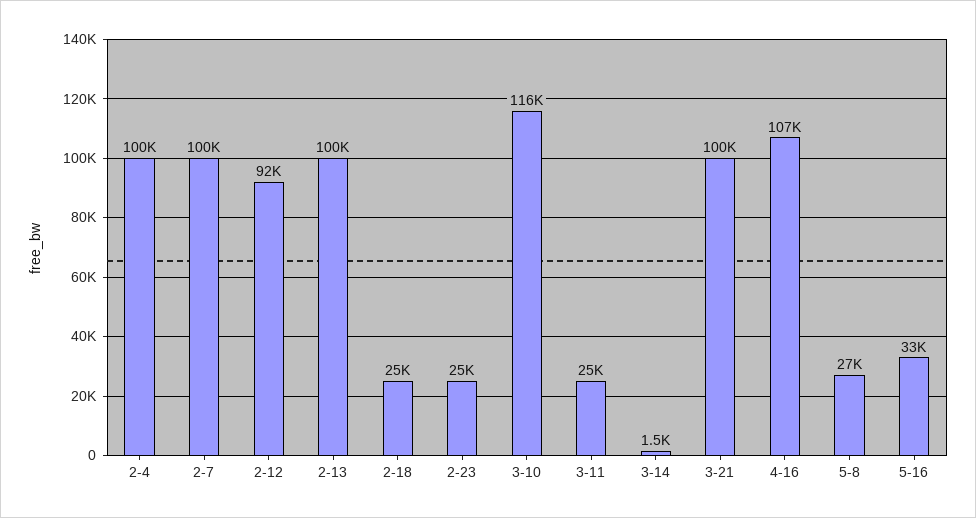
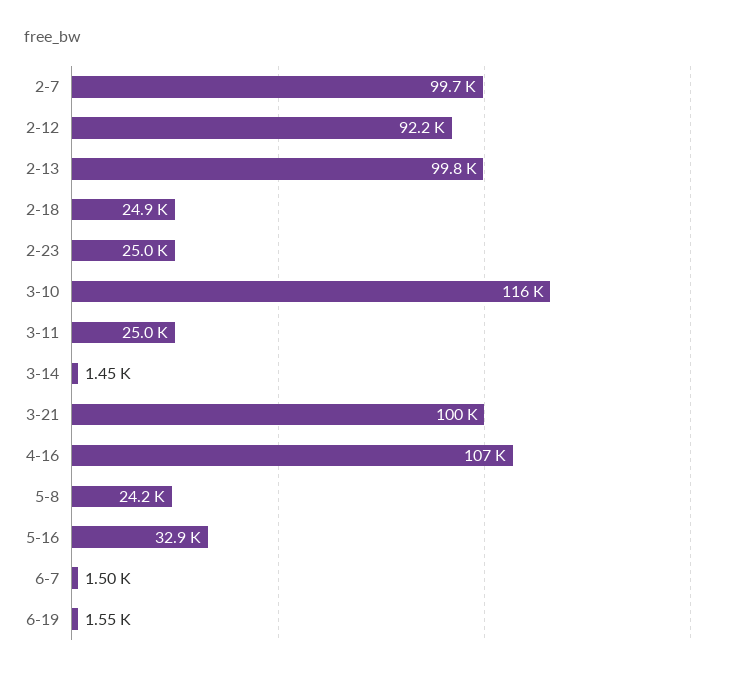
2-4: 100000 -> none
5-8: 27000 -> 24200
6-7: none -> 1500
6-19: none -> 1550

